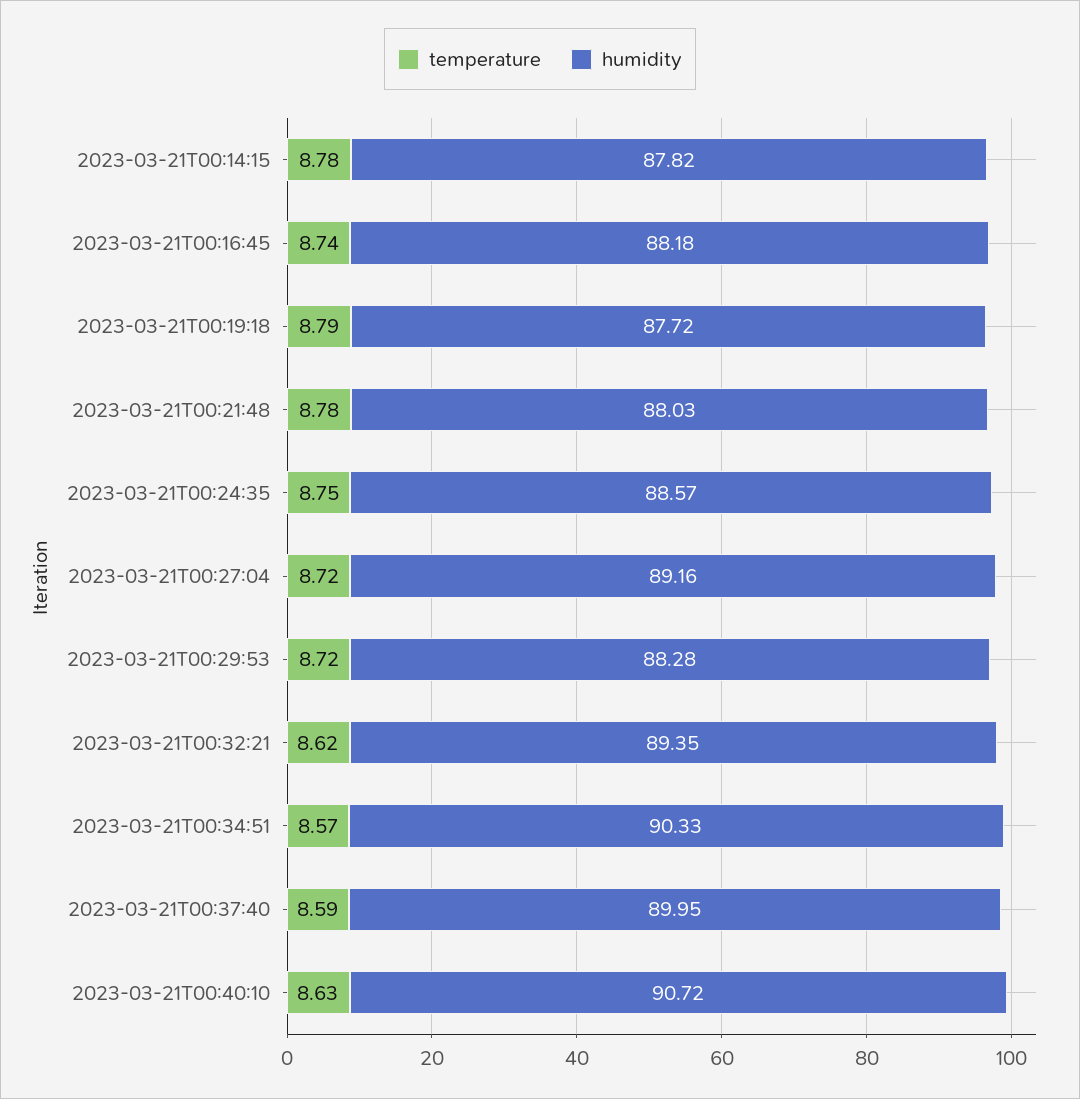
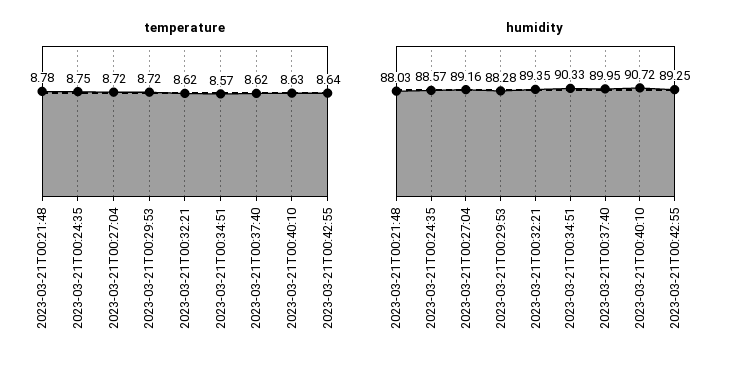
temperature, 2023-03-21T00:14:15: 8.78 -> none
humidity, 2023-03-21T00:14:15: 87.82 -> none
temperature, 2023-03-21T00:16:45: 8.74 -> none
humidity, 2023-03-21T00:16:45: 88.18 -> none
temperature, 2023-03-21T00:19:18: 8.79 -> none
humidity, 2023-03-21T00:19:18: 87.72 -> none
temperature, 2023-03-21T00:37:40: 8.59 -> 8.62
temperature, 2023-03-21T00:42:55: none -> 8.64
humidity, 2023-03-21T00:42:55: none -> 89.25

